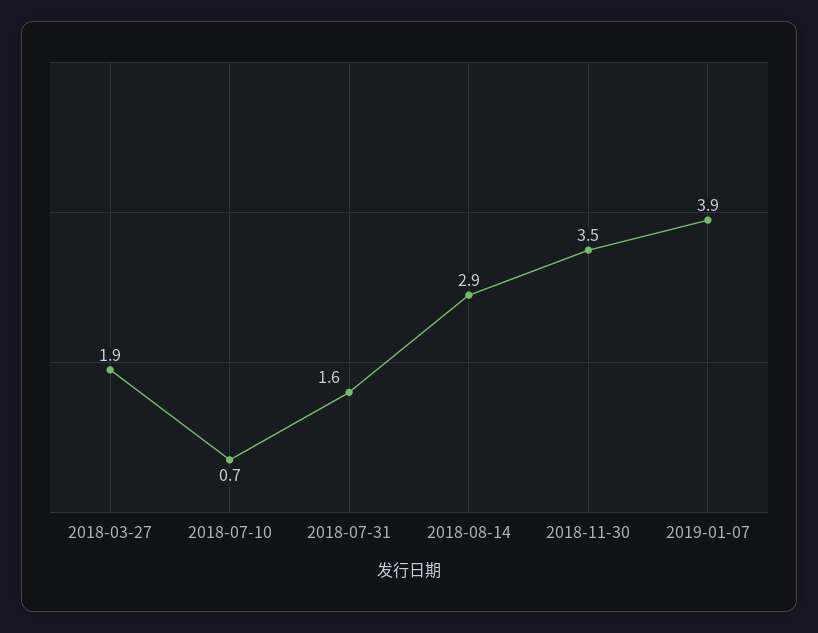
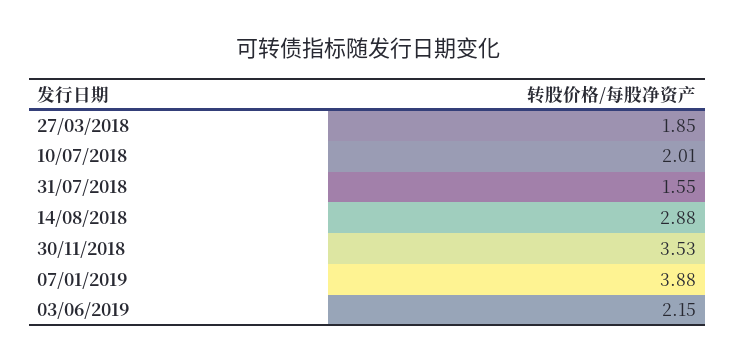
2018-07-10: 0.7 -> 2.01
03/06/2019: none -> 2.15

